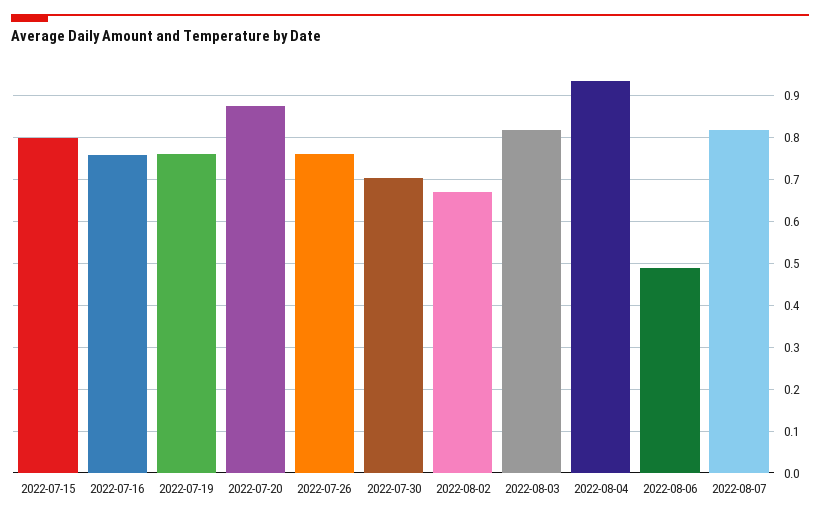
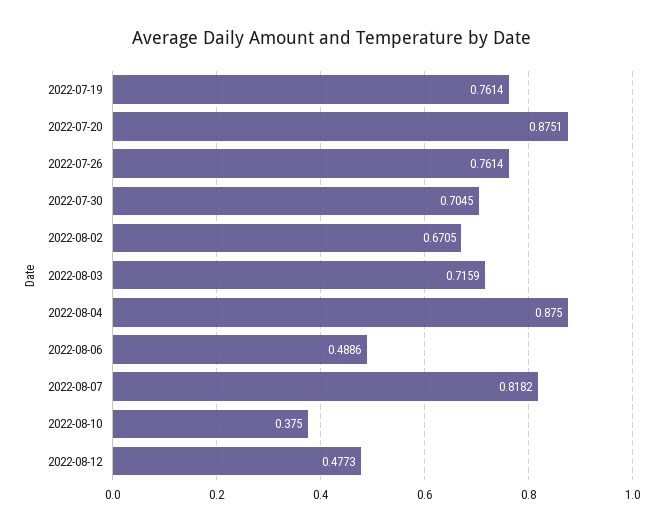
2022-07-15: 0.8 -> none
2022-07-16: 0.76 -> none
2022-08-03: 0.82 -> 0.7159
2022-08-04: 0.94 -> 0.875
2022-08-10: none -> 0.375
2022-08-12: none -> 0.4773

